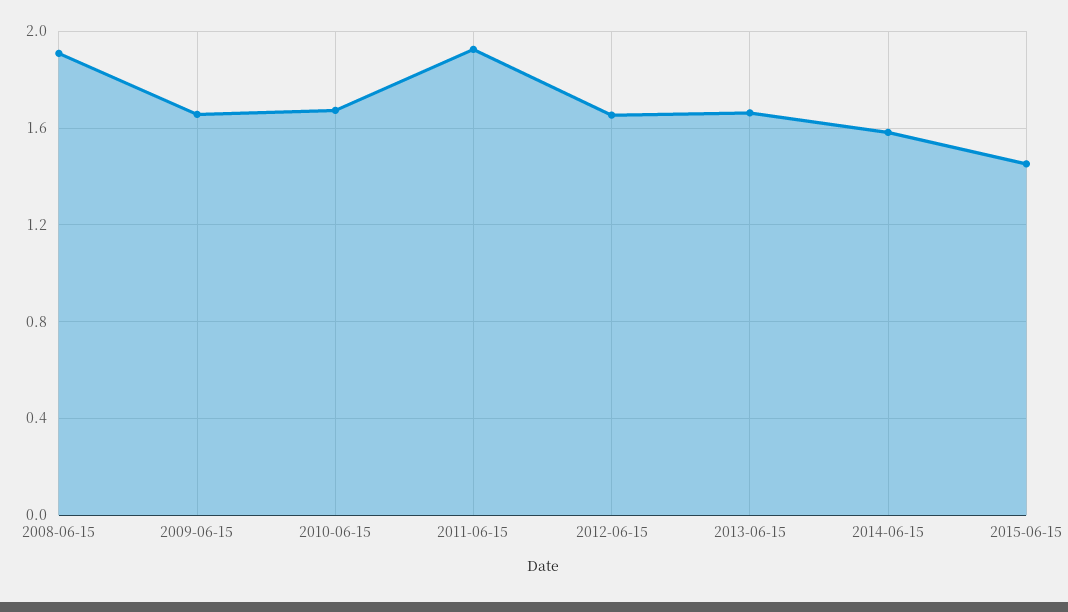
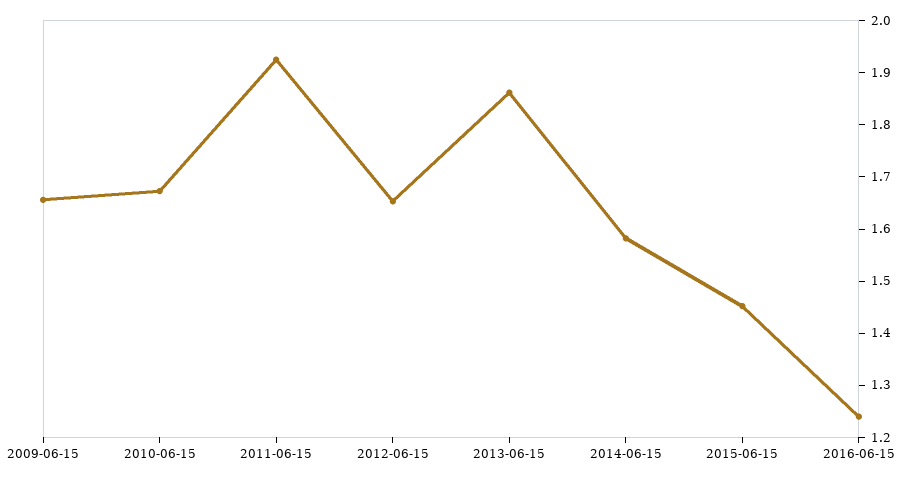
2008-06-15: 1.9 -> none
2013-06-15: 1.65 -> 1.86
2016-06-15: none -> 1.24

